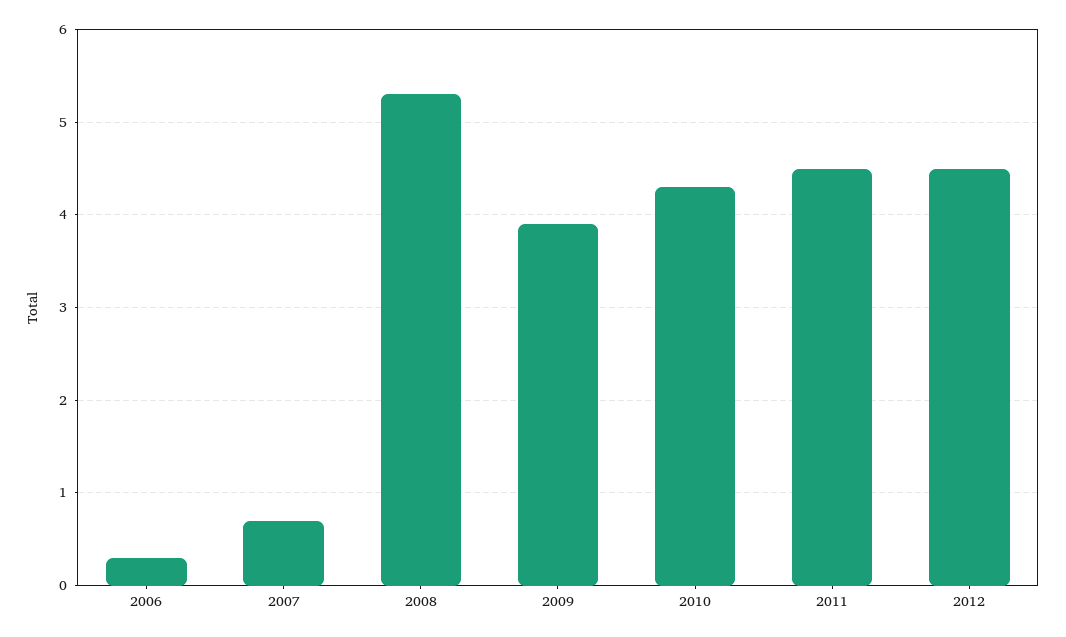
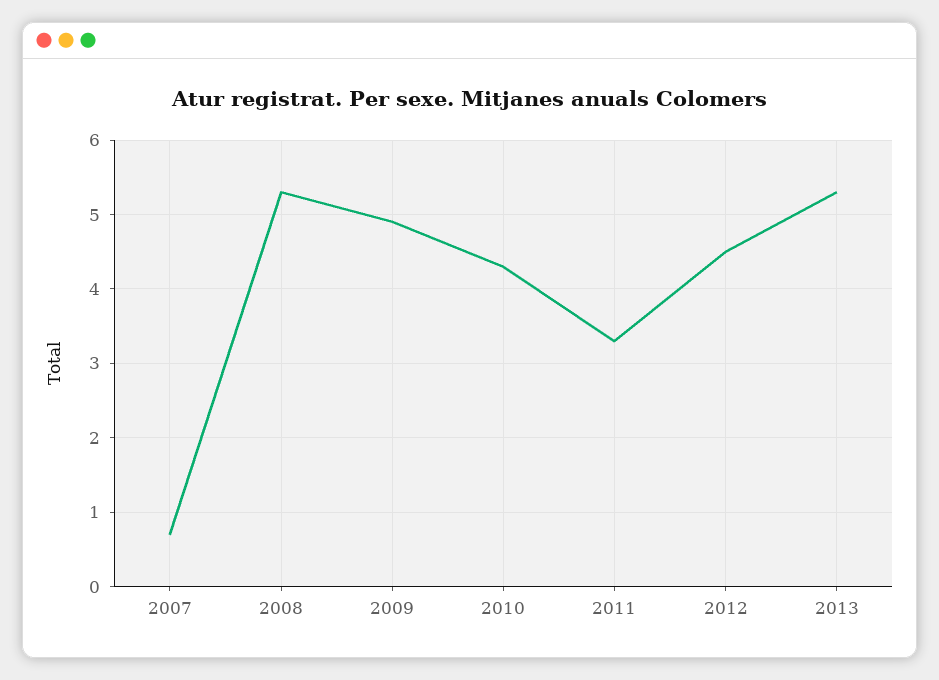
2006: 0.3 -> none
2009: 3.9 -> 4.9
2011: 4.5 -> 3.3
2013: none -> 5.3

